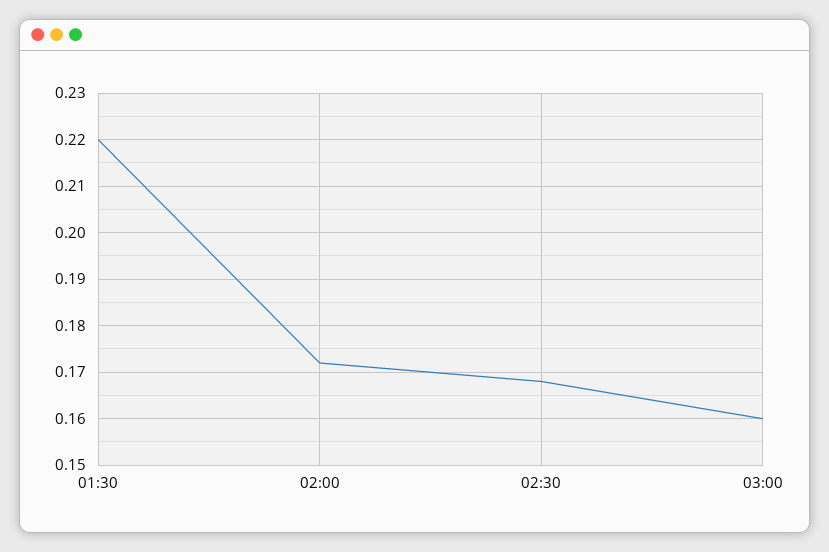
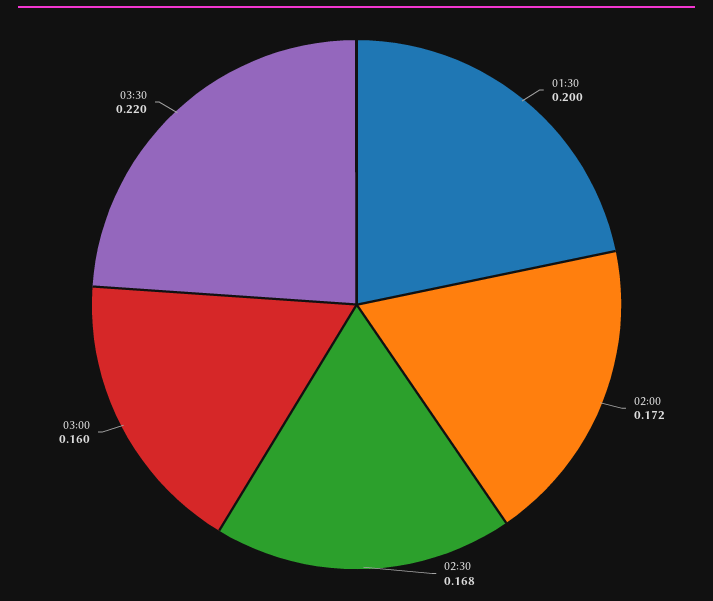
01:30: 0.22 -> 0.2
03:30: none -> 0.22

